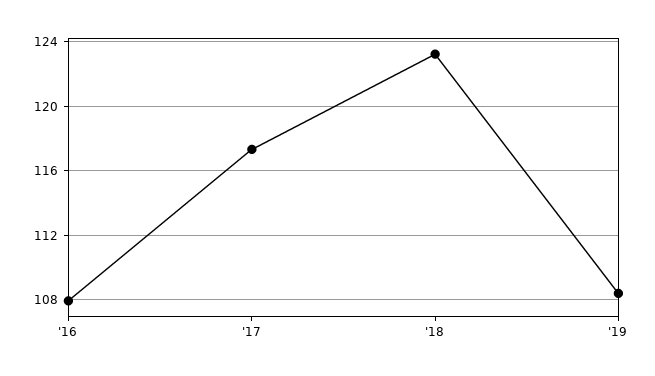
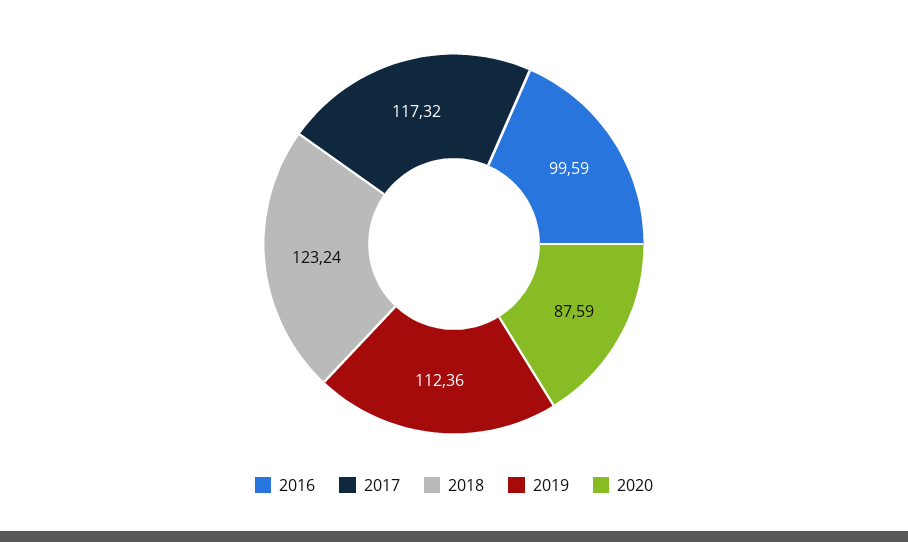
'16: 108 -> 99.59
'19: 108.5 -> 112.36
2020: none -> 87.59

